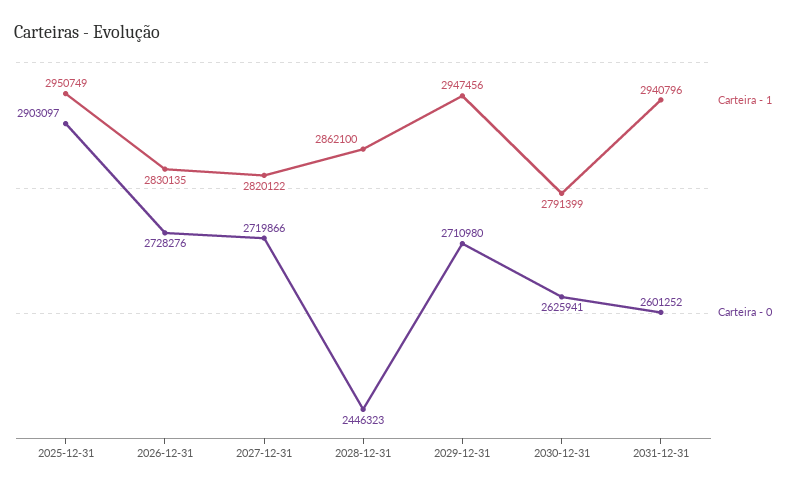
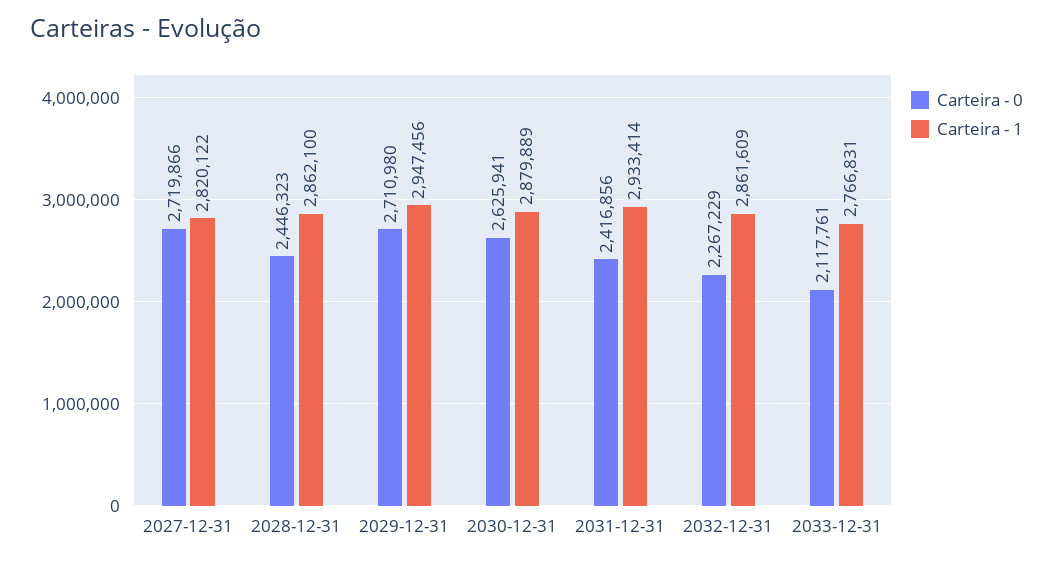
Carteira - 1, 2025-12-31: 2950749 -> none
Carteira - 0, 2025-12-31: 2903097 -> none
Carteira - 1, 2026-12-31: 2830135 -> none
Carteira - 0, 2026-12-31: 2728276 -> none
Carteira - 1, 2030-12-31: 2791399 -> 2879889
Carteira - 1, 2031-12-31: 2940796 -> 2933414
Carteira - 0, 2031-12-31: 2601252 -> 2416856
Carteira - 0, 2032-12-31: none -> 2267229
Carteira - 1, 2032-12-31: none -> 2861609
Carteira - 0, 2033-12-31: none -> 2117761
Carteira - 1, 2033-12-31: none -> 2766831

